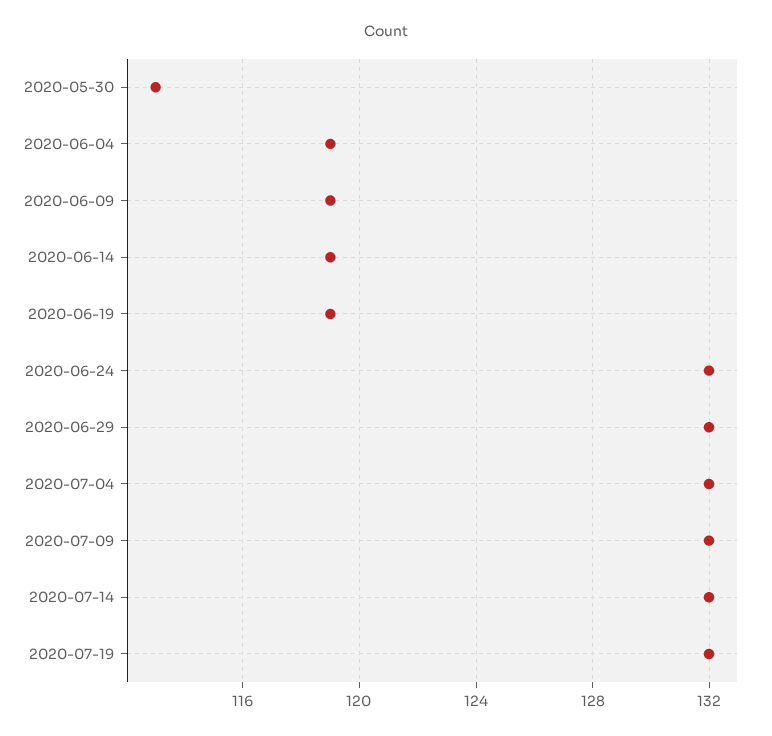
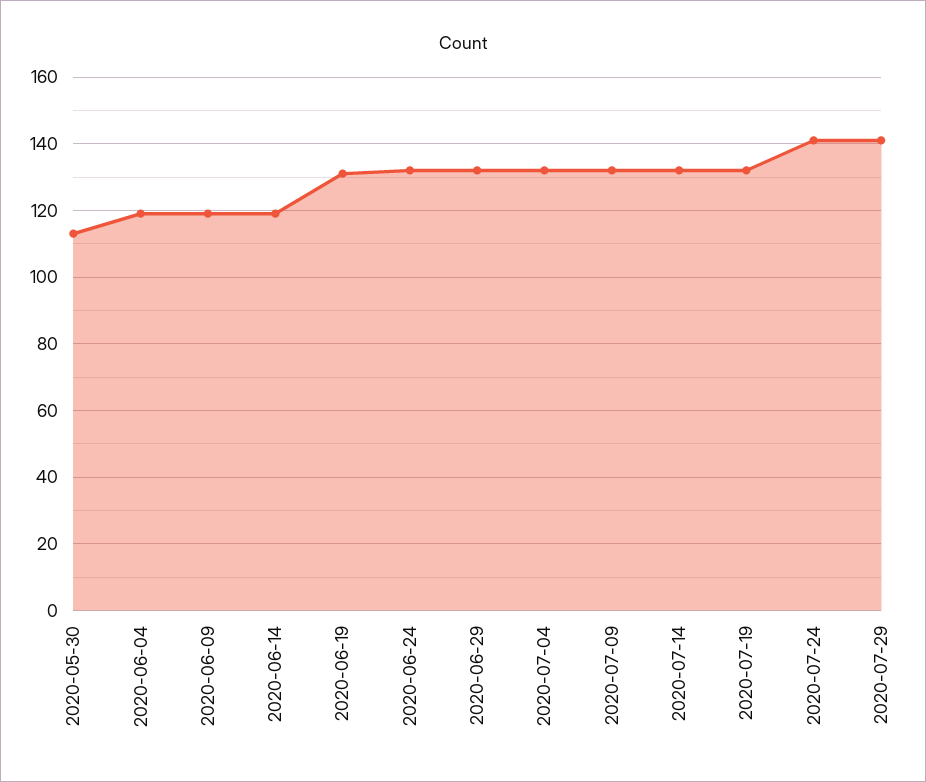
2020-06-19: 119 -> 130
2020-07-24: none -> 140
2020-07-29: none -> 140

